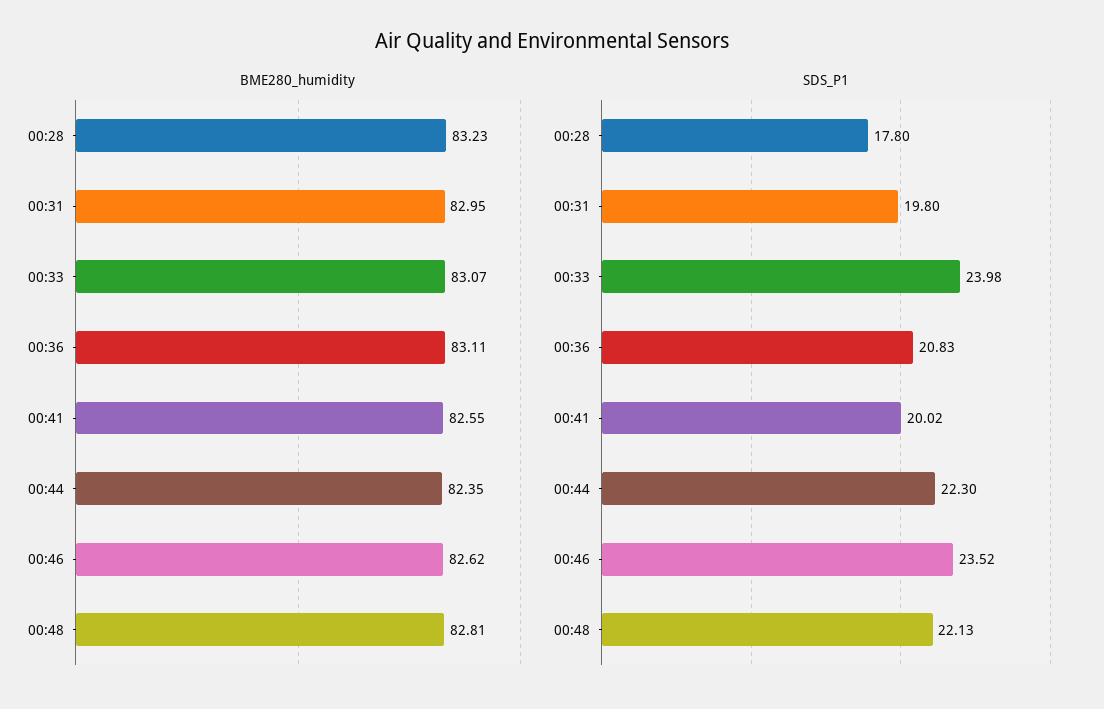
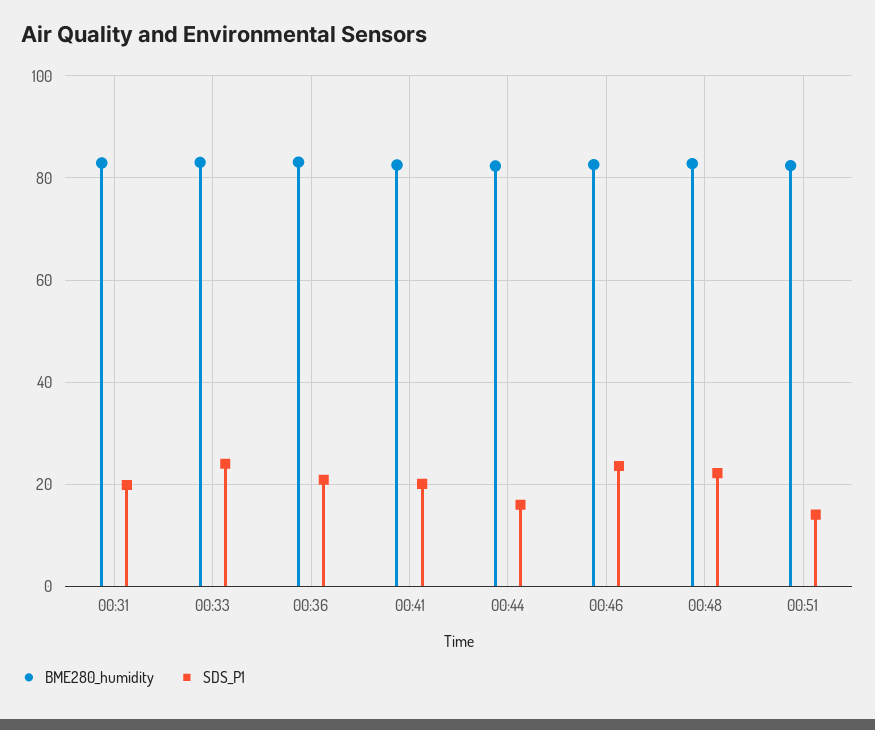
BME280_humidity, 00:28: 83.23 -> none
SDS_P1, 00:28: 17.8 -> none
SDS_P1, 00:44: 22.3 -> 16
BME280_humidity, 00:51: none -> 82
SDS_P1, 00:51: none -> 14

